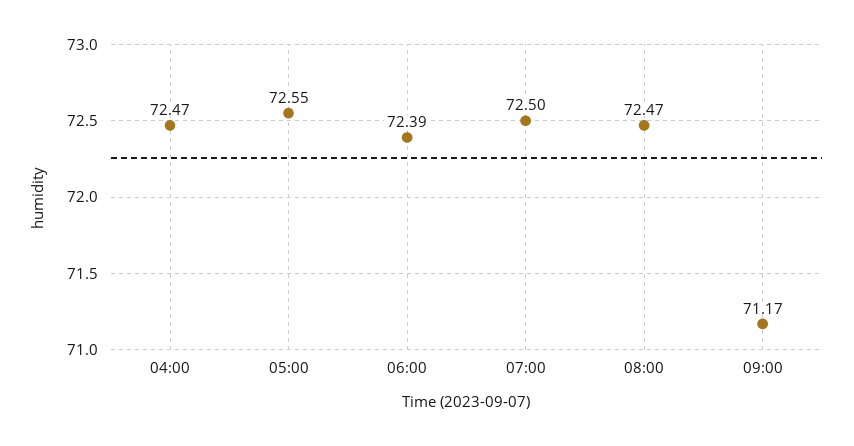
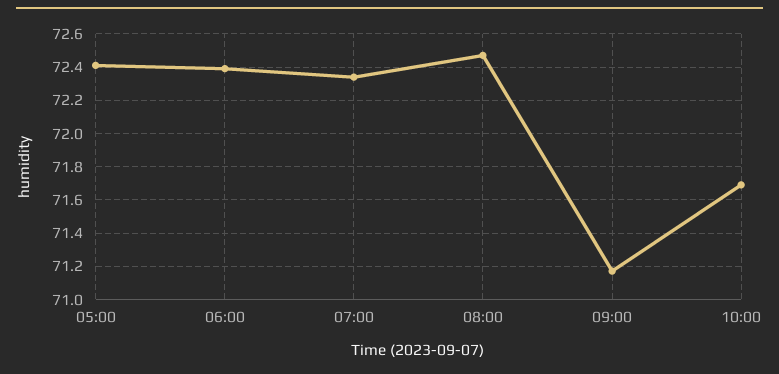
04:00: 72.47 -> none
05:00: 72.55 -> 72.4
07:00: 72.5 -> 72.35
10:00: none -> 71.7

